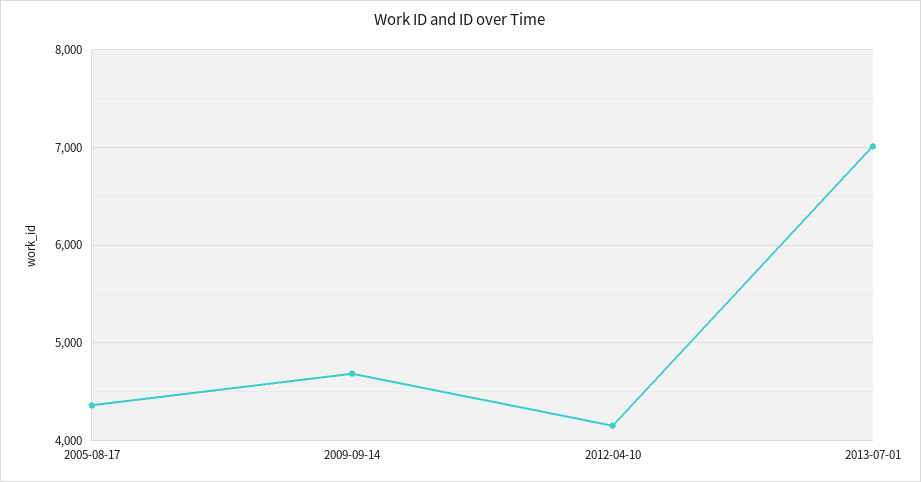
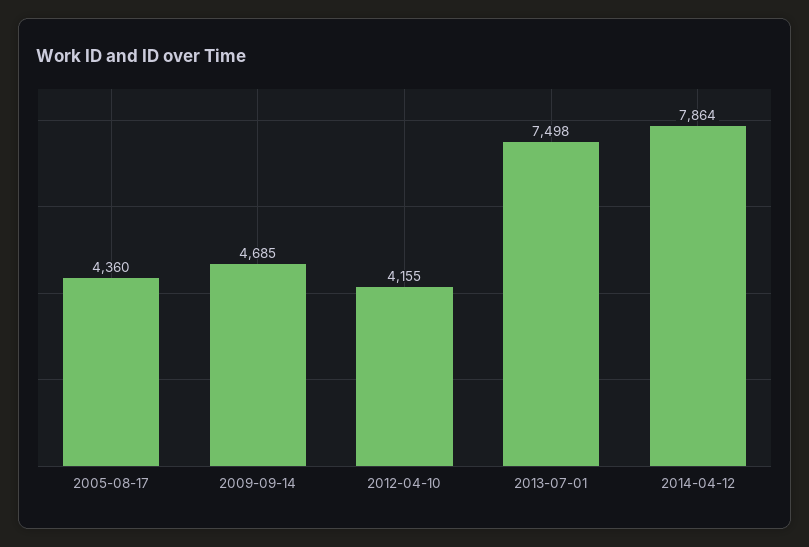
2013-07-01: 7000 -> 7498
2014-04-12: none -> 7864

